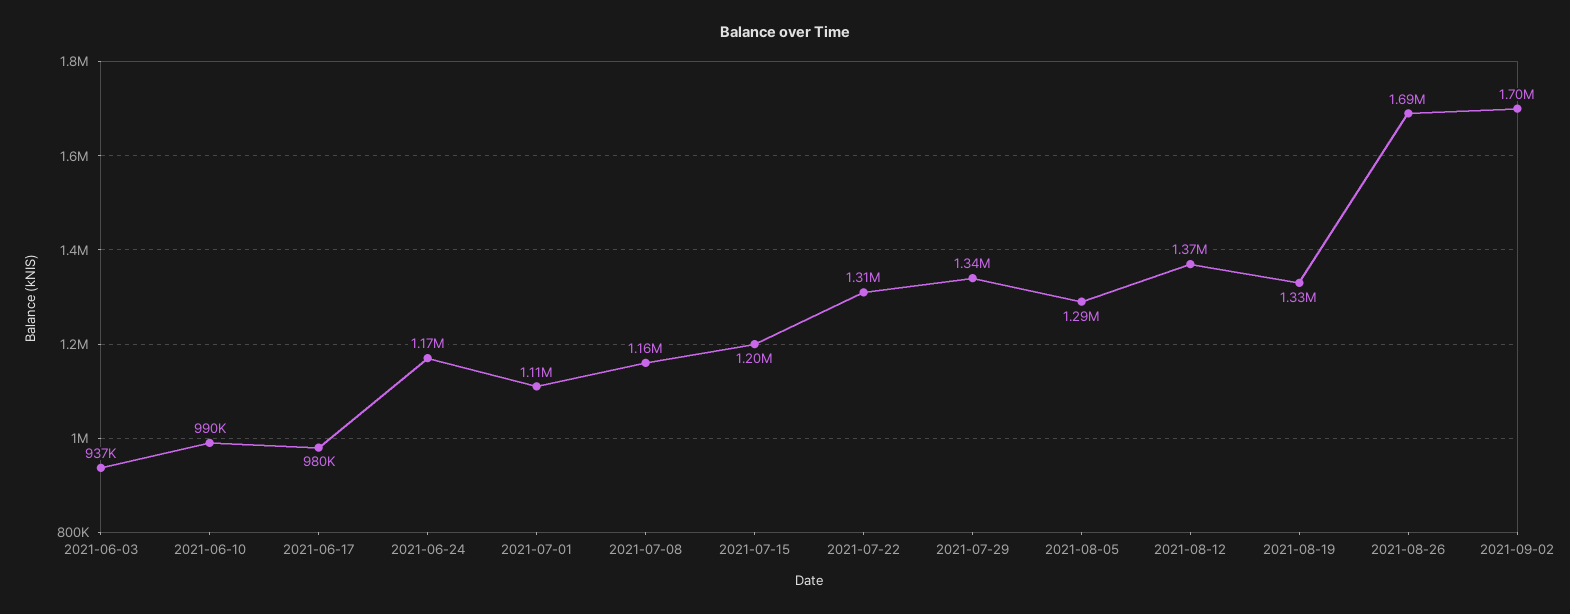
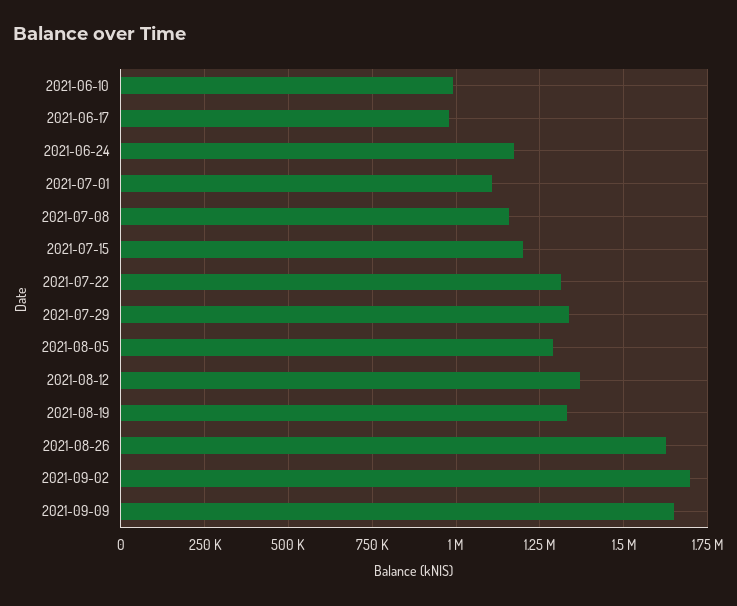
2021-06-03: 937000 -> none
2021-08-26: 1690000 -> 1625000
2021-09-09: none -> 1650000

